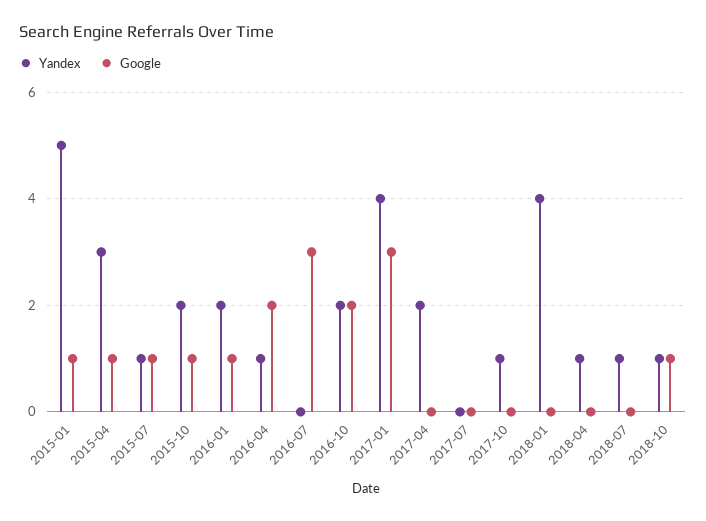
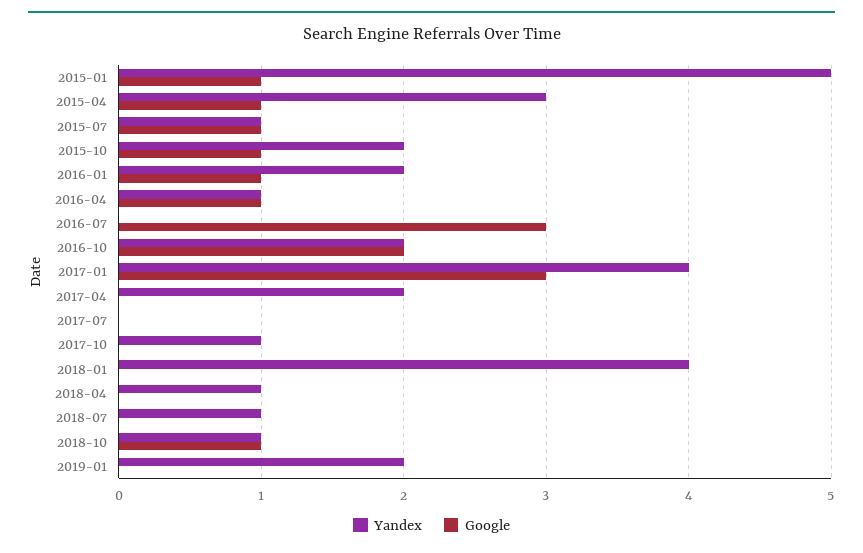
Google, 2016-04: 2 -> 1
Yandex, 2019-01: none -> 2
Google, 2019-01: none -> 0

